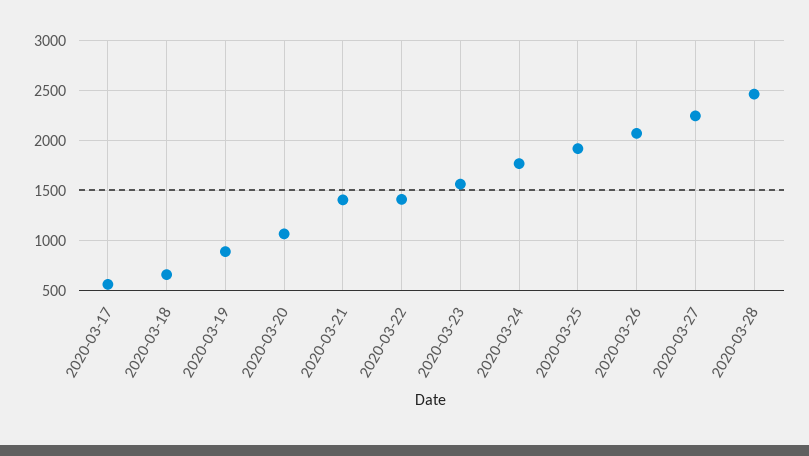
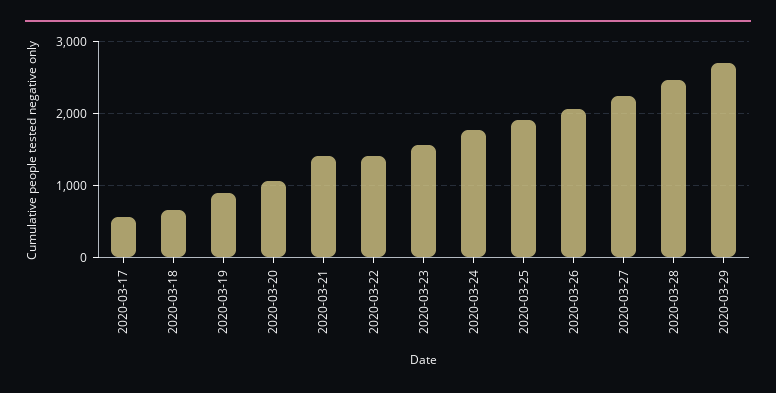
2020-03-29: none -> 2700

